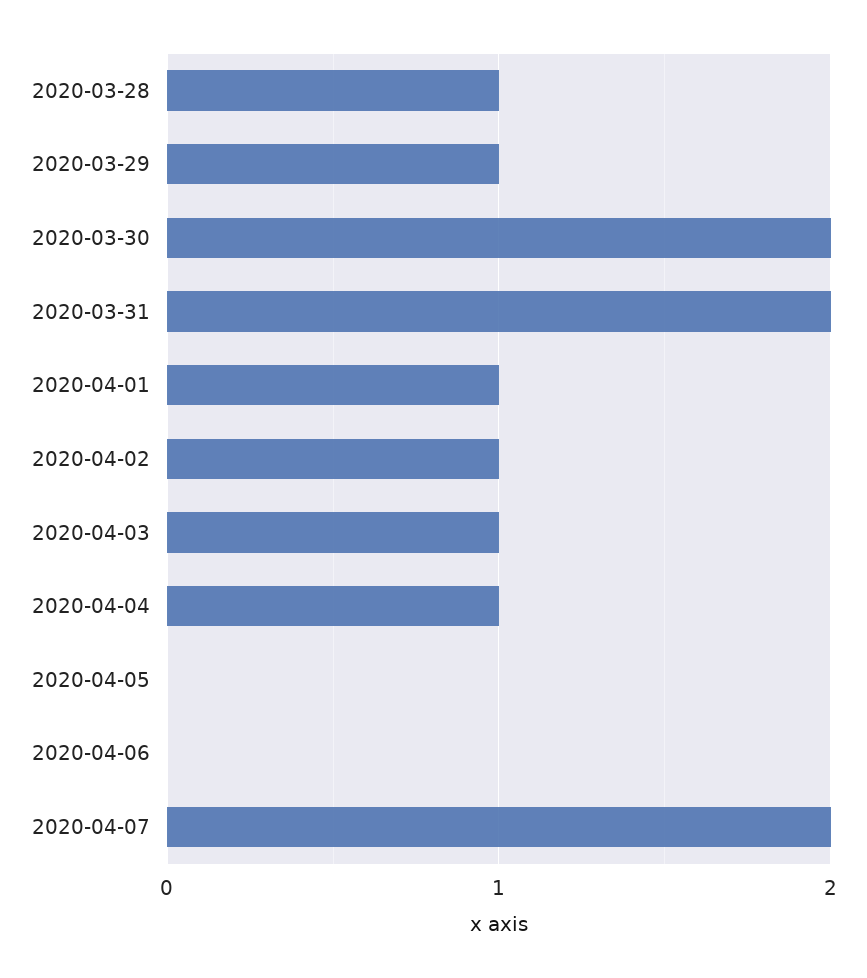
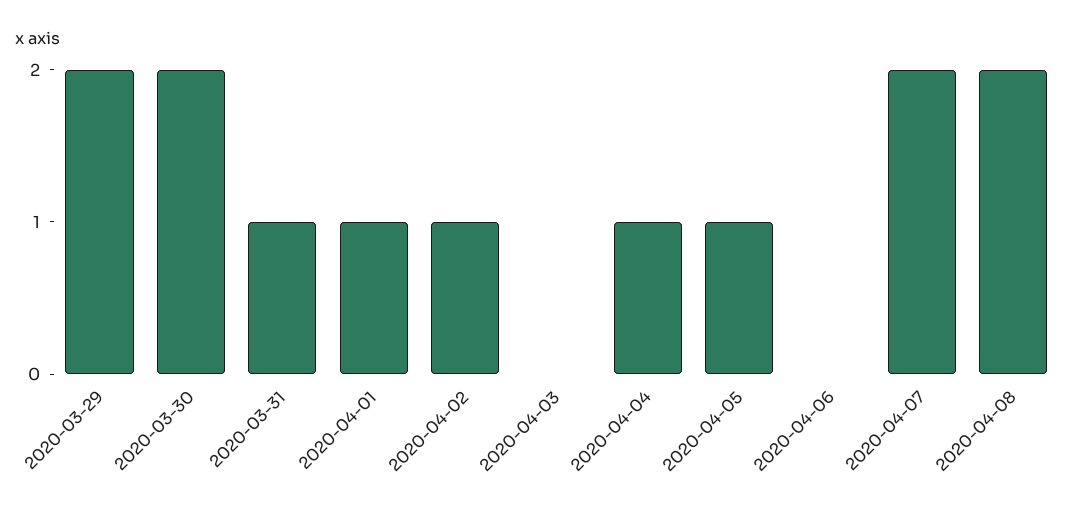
2020-03-28: 1 -> none
2020-03-29: 1 -> 2
2020-03-31: 2 -> 1
2020-04-03: 1 -> 0
2020-04-05: 0 -> 1
2020-04-08: none -> 2

